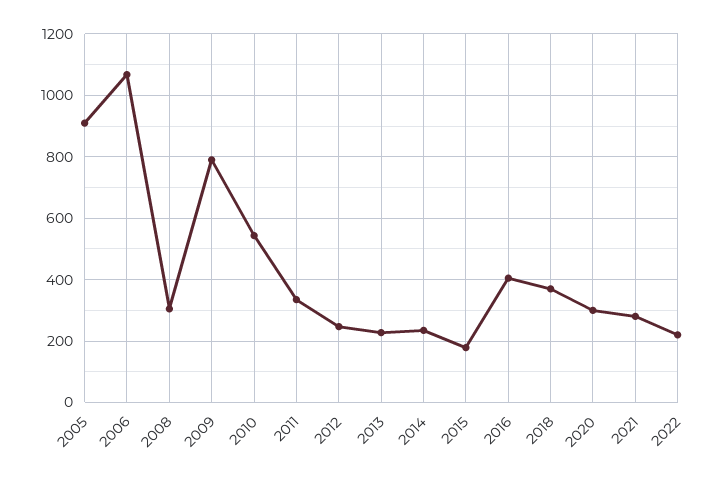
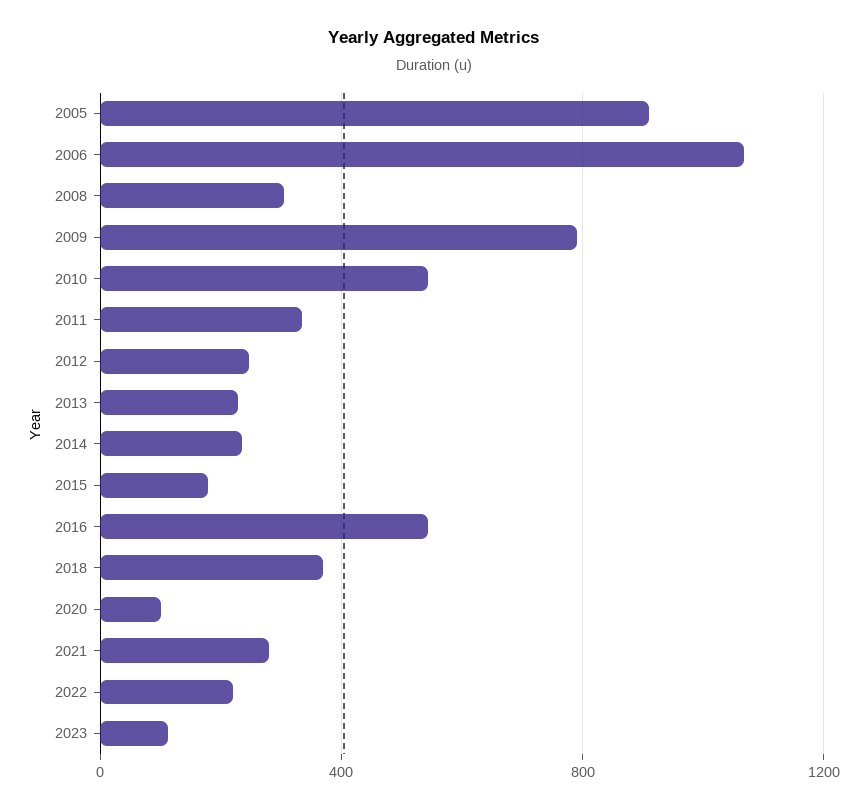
2016: 400 -> 550
2020: 300 -> 100
2023: none -> 100

